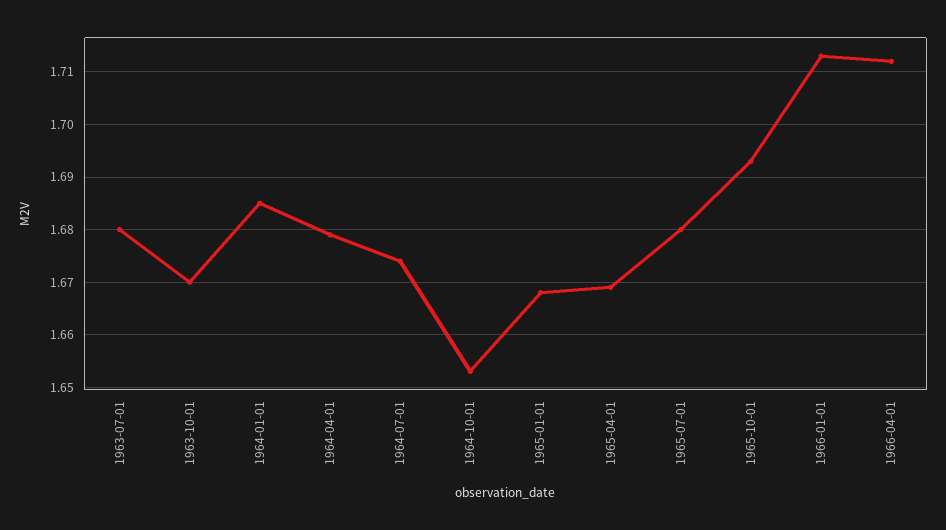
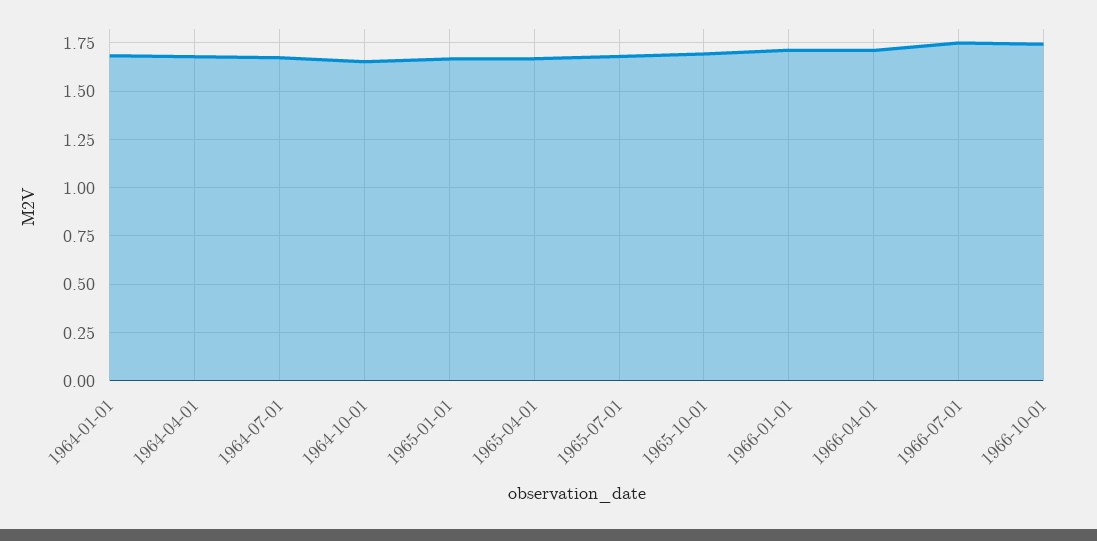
1963-07-01: 1.68 -> none
1963-10-01: 1.67 -> none
1966-07-01: none -> 1.75
1966-10-01: none -> 1.75

